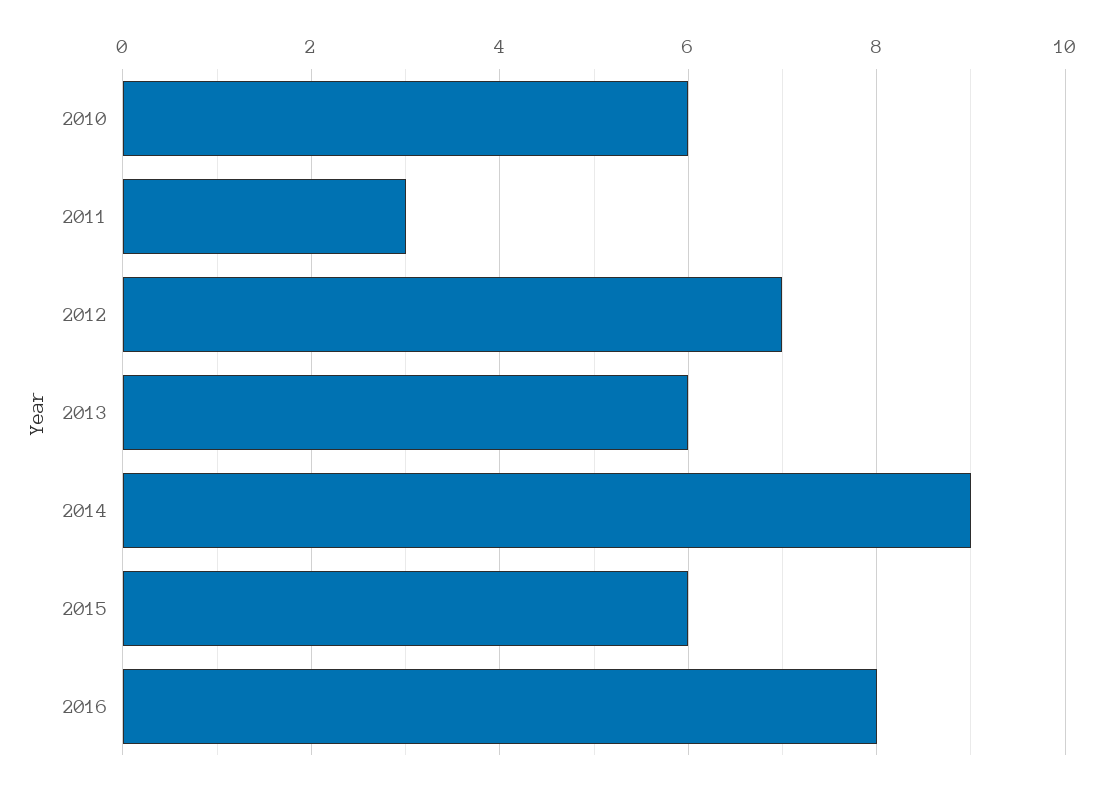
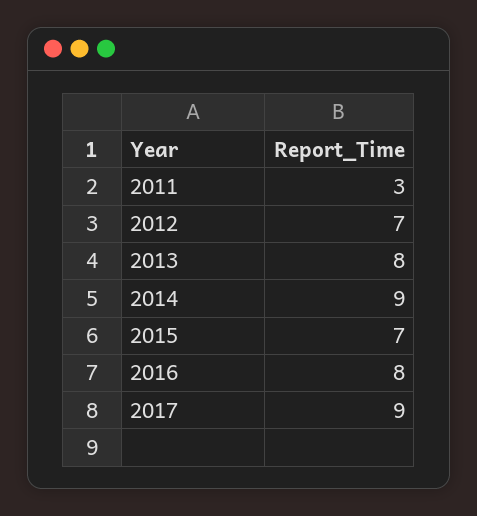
2010: 6 -> none
2013: 6 -> 8
2015: 6 -> 7
2017: none -> 9

